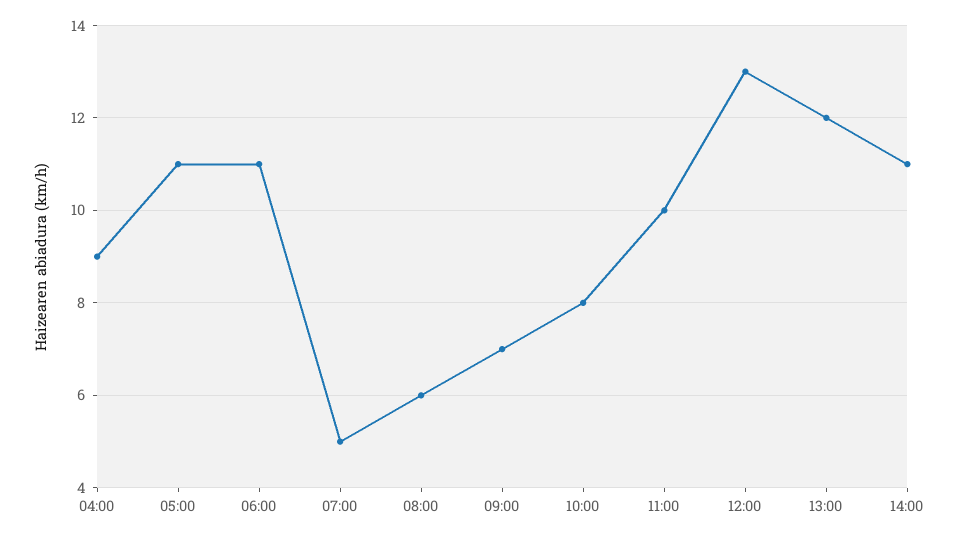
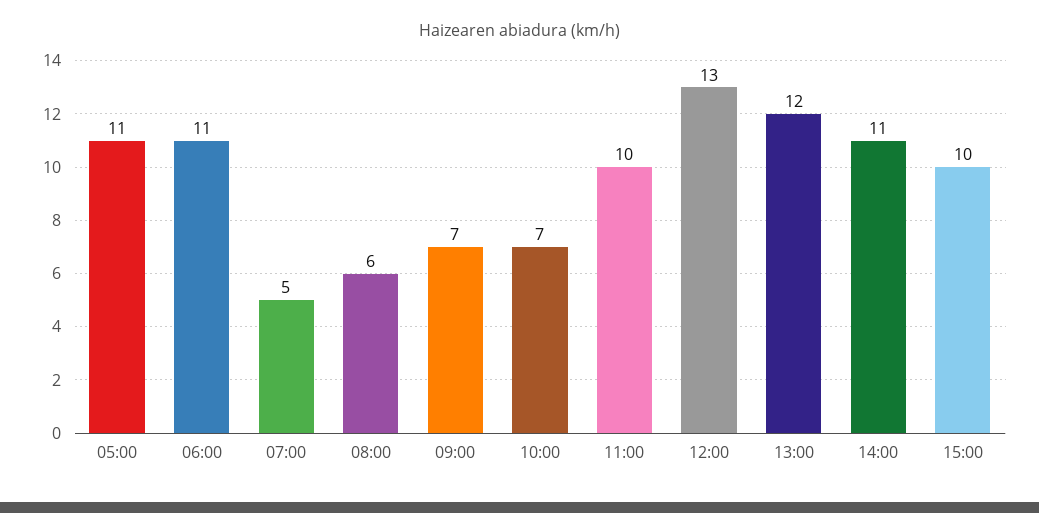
04:00: 9 -> none
10:00: 8 -> 7
15:00: none -> 10

